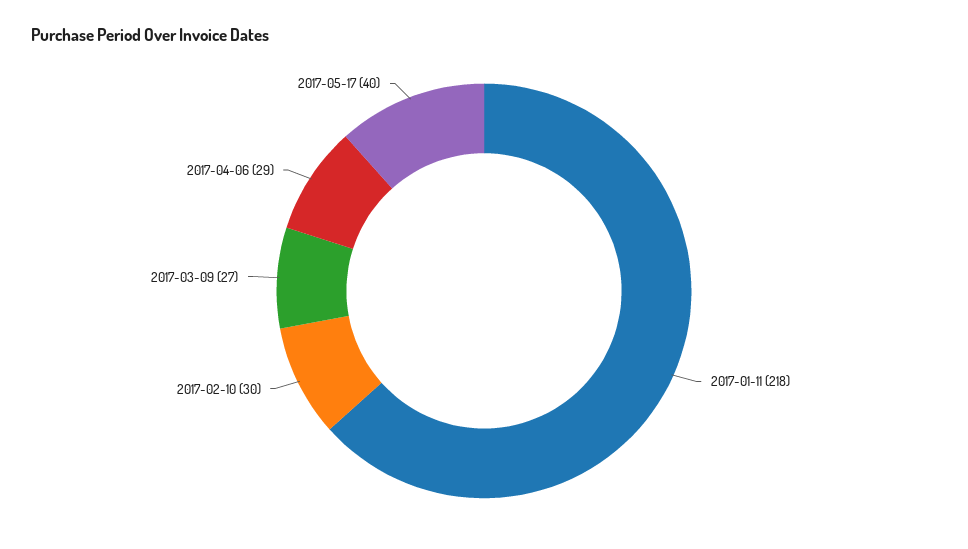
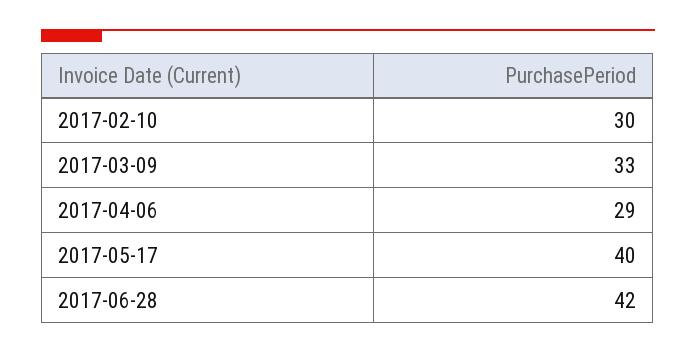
2017-01-11: 218 -> none
2017-03-09: 27 -> 33
2017-06-28: none -> 42

